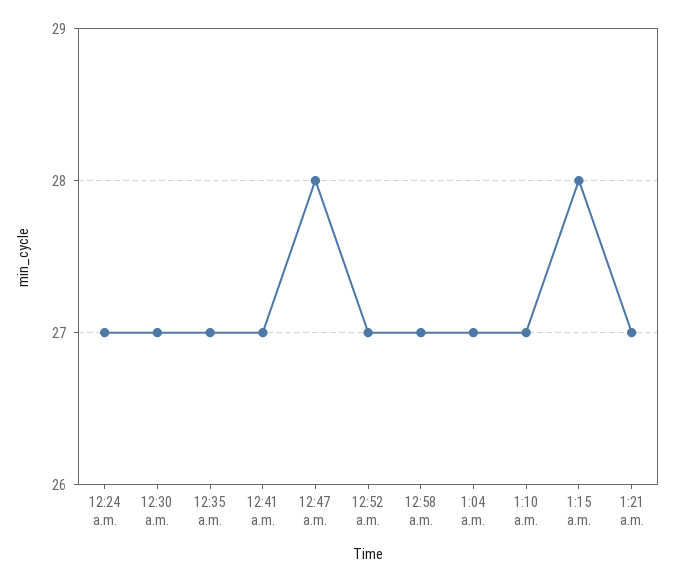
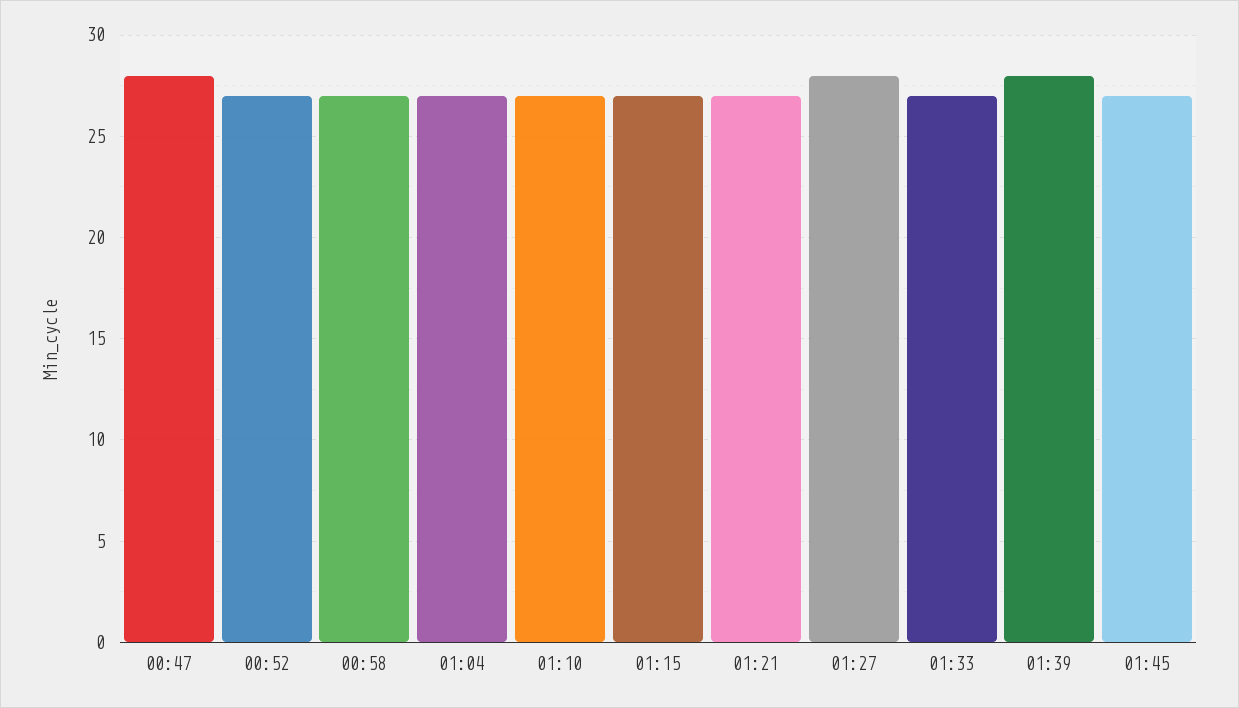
12:24 a.m.: 27 -> none
12:30 a.m.: 27 -> none
12:35 a.m.: 27 -> none
12:41 a.m.: 27 -> none
1:15 a.m.: 28 -> 27
01:27: none -> 28
01:33: none -> 27
01:39: none -> 28
01:45: none -> 27

